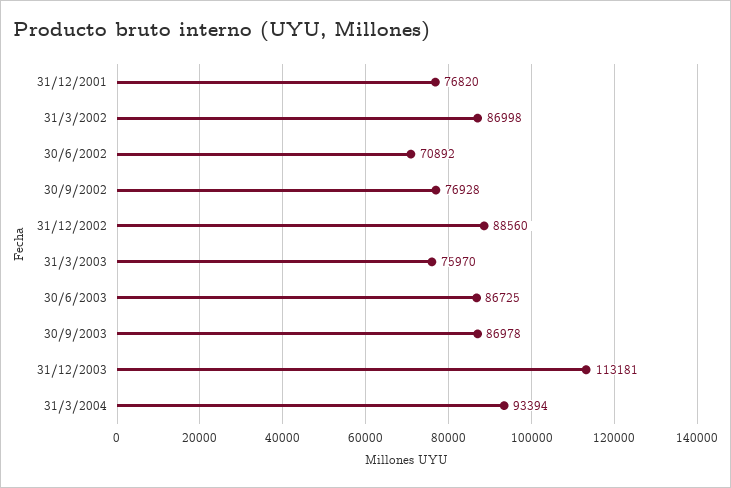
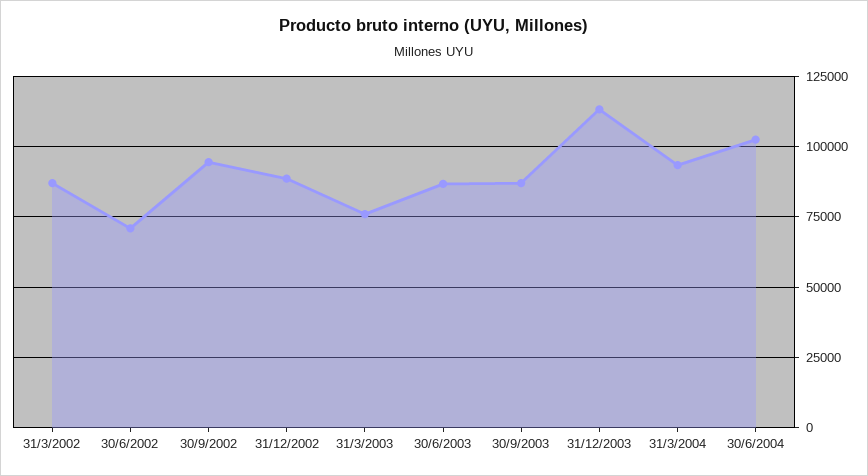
31/12/2001: 76820 -> none
30/9/2002: 76928 -> 95000
30/6/2004: none -> 102500

